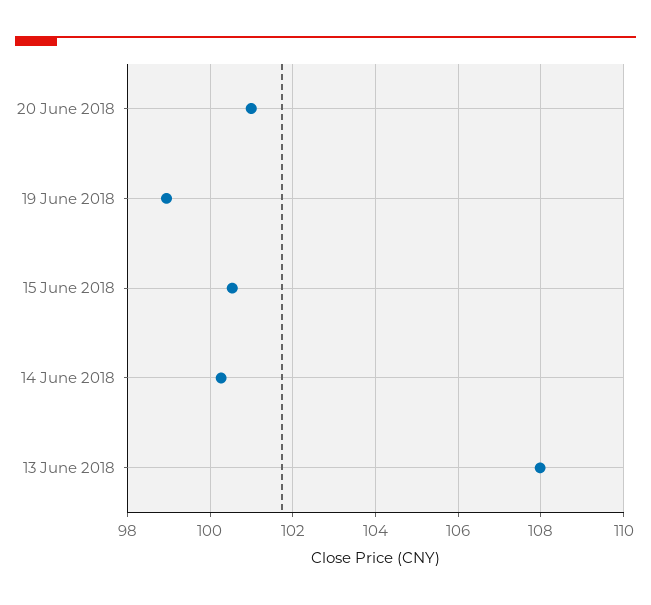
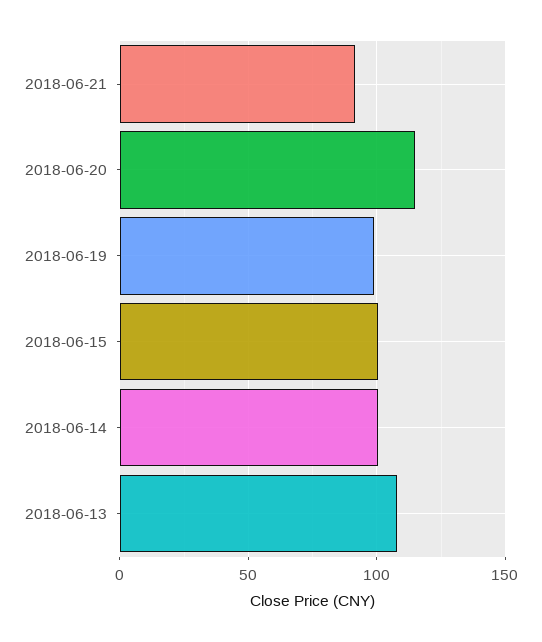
20 June 2018: 101 -> 115
2018-06-21: none -> 90

